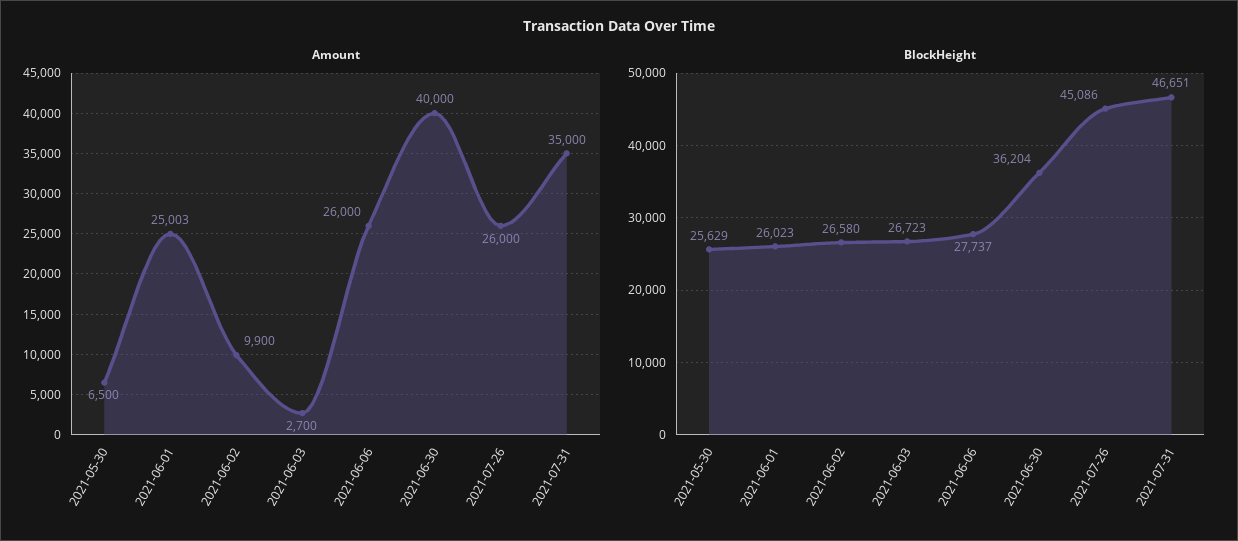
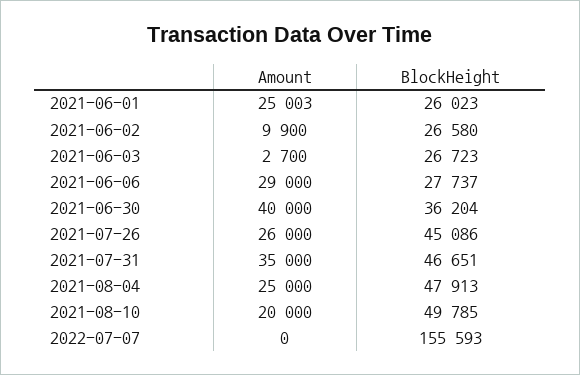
Amount, 2021-05-30: 6500 -> none
Amount, 2021-06-06: 26000 -> 29000
BlockHeight, 2021-05-30: 25629 -> none
Amount, 2021-08-04: none -> 25000
BlockHeight, 2021-08-04: none -> 47913
Amount, 2021-08-10: none -> 20000
BlockHeight, 2021-08-10: none -> 49785
Amount, 2022-07-07: none -> 0
BlockHeight, 2022-07-07: none -> 155593

